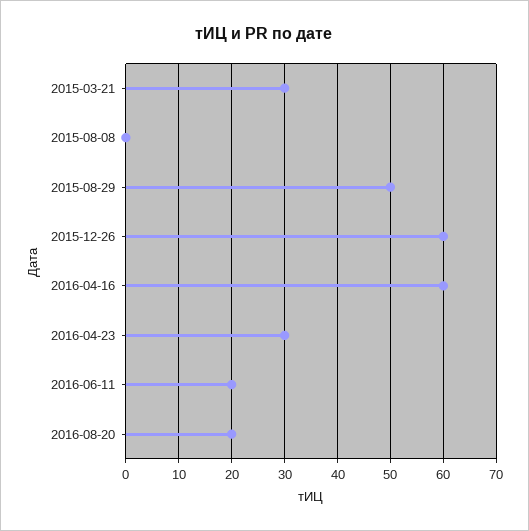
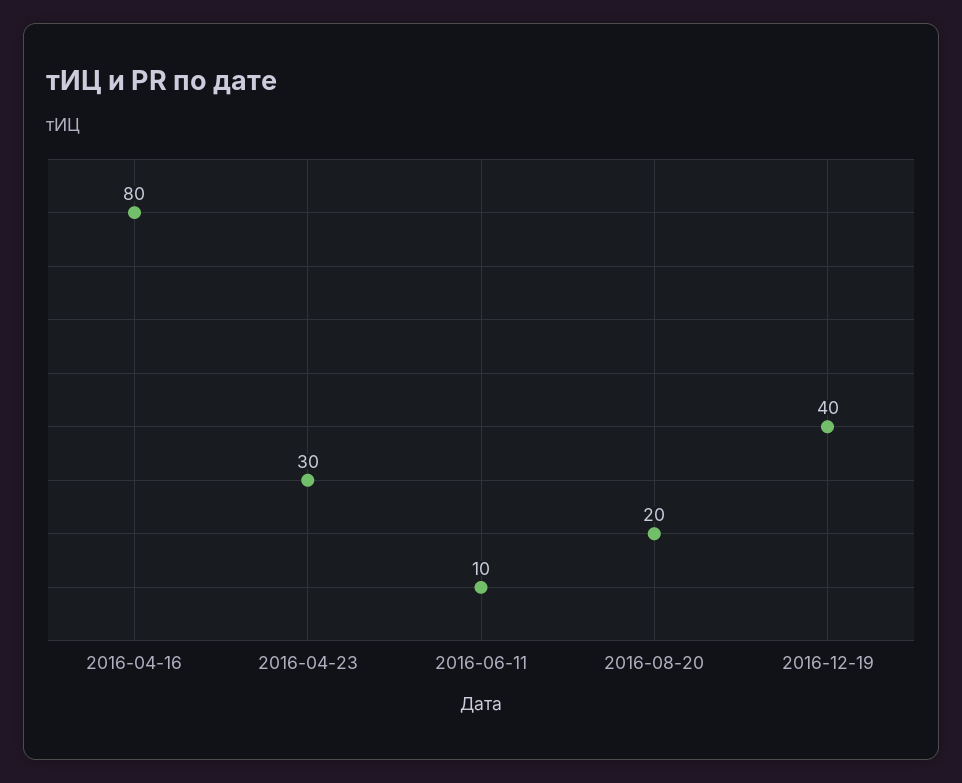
2015-03-21: 30 -> none
2015-08-08: 0 -> none
2015-08-29: 50 -> none
2015-12-26: 60 -> none
2016-04-16: 60 -> 80
2016-06-11: 20 -> 10
2016-12-19: none -> 40

